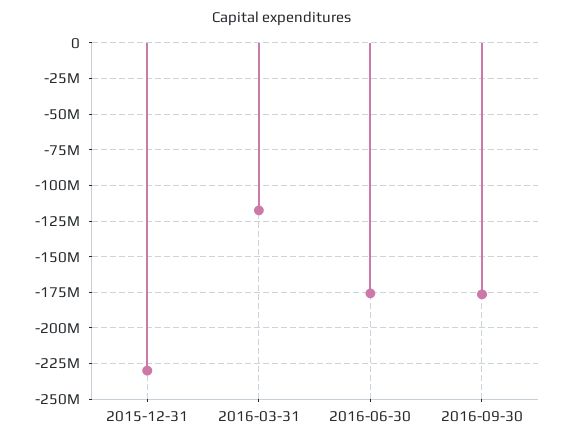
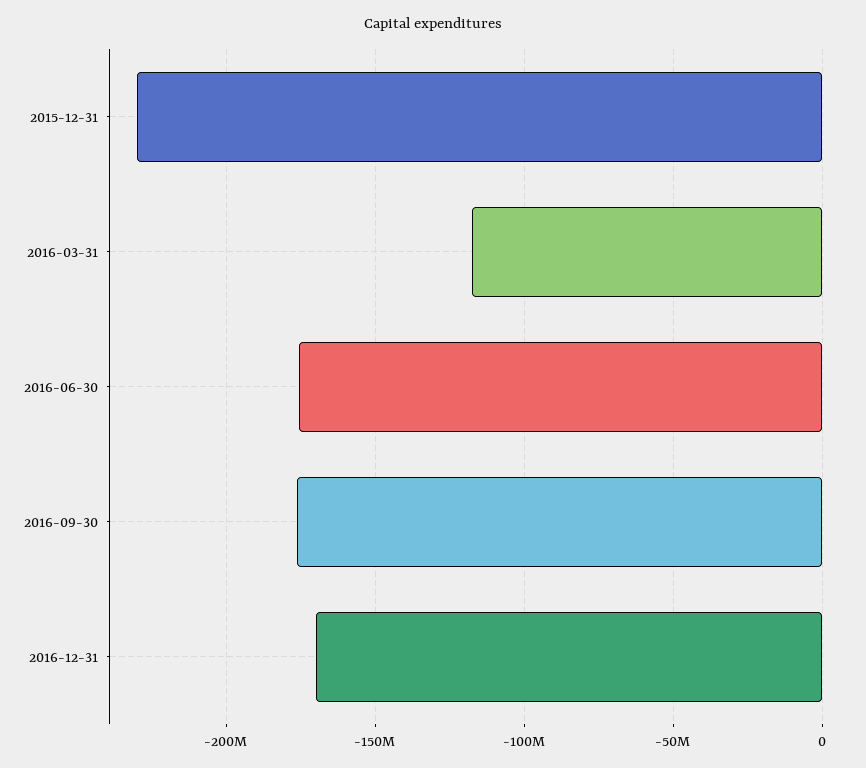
2016-12-31: none -> -170000000

